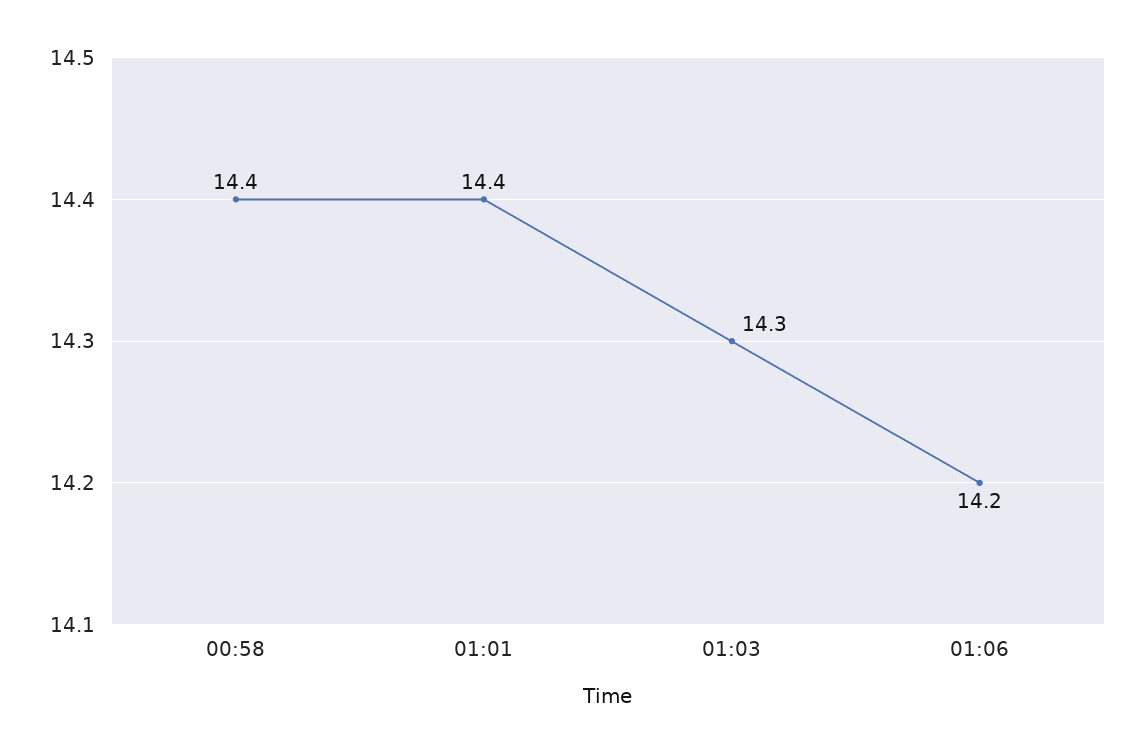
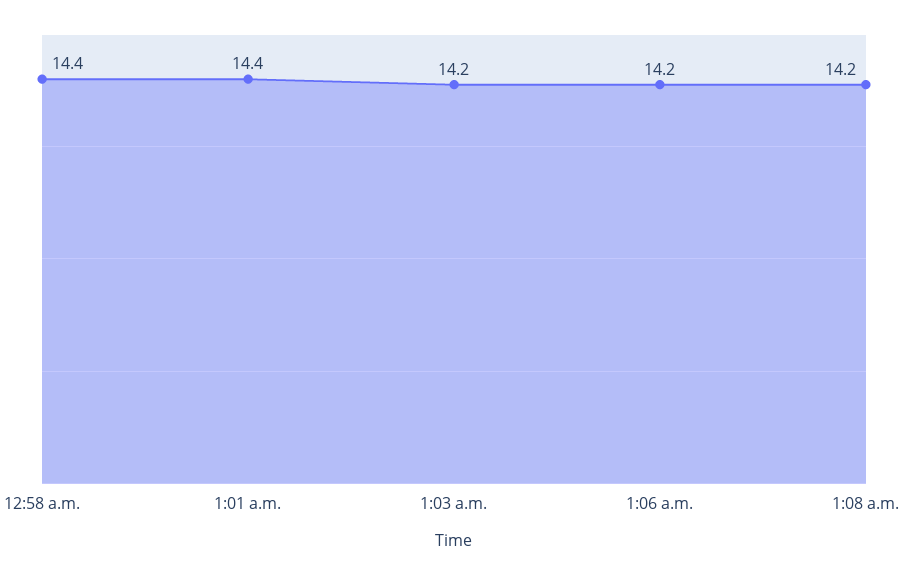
01:03: 14.3 -> 14.2
1:08 a.m.: none -> 14.2

